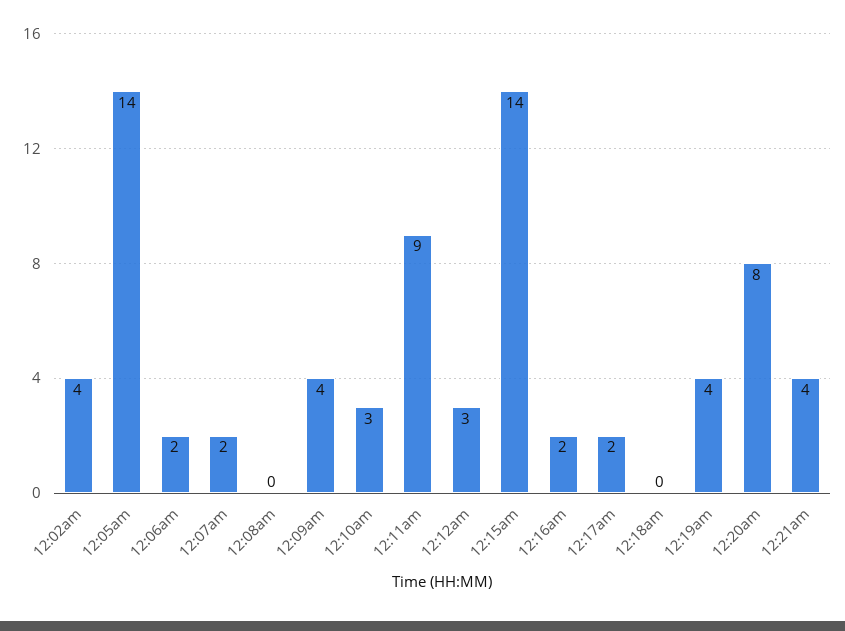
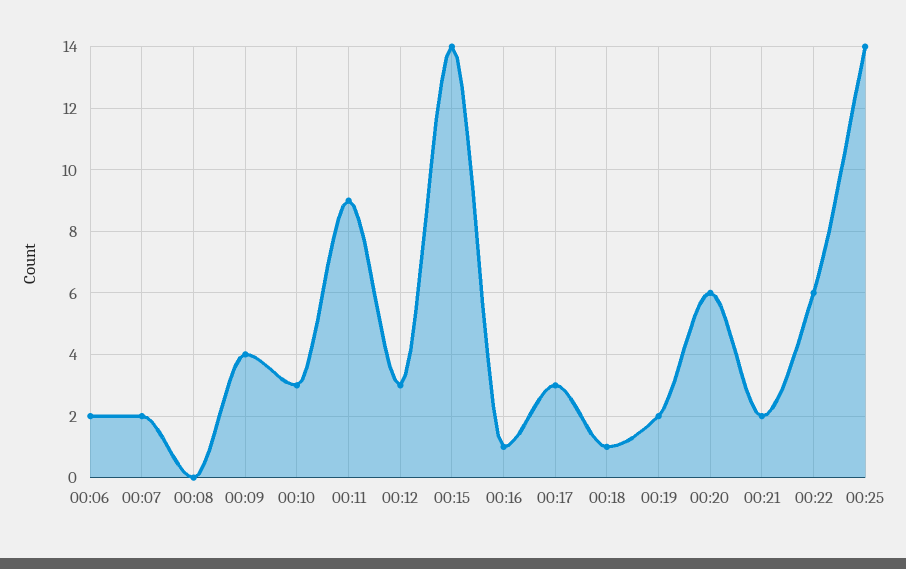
12:02am: 4 -> none
12:05am: 14 -> none
12:16am: 2 -> 1
12:17am: 2 -> 3
12:18am: 0 -> 1
12:19am: 4 -> 2
12:20am: 8 -> 6
12:21am: 4 -> 2
00:22: none -> 6
00:25: none -> 14

